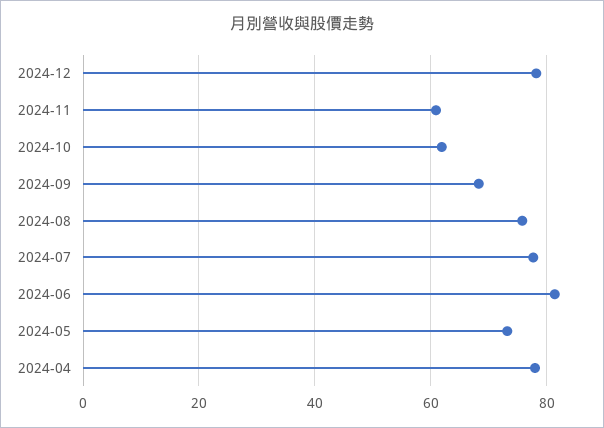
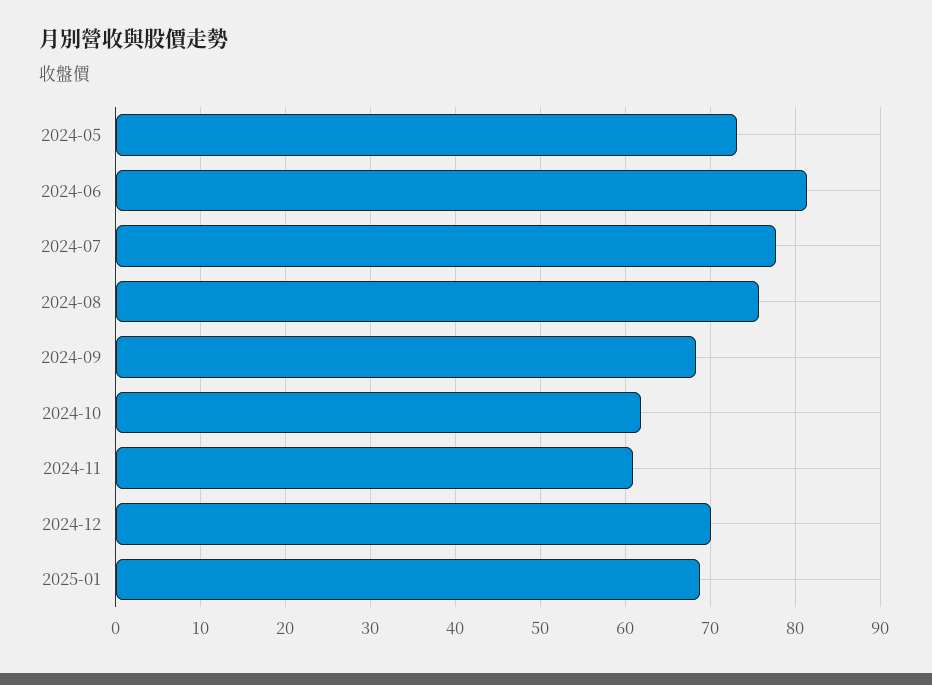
2024-12: 78 -> 70
2024-04: 78 -> none
2025-01: none -> 69

